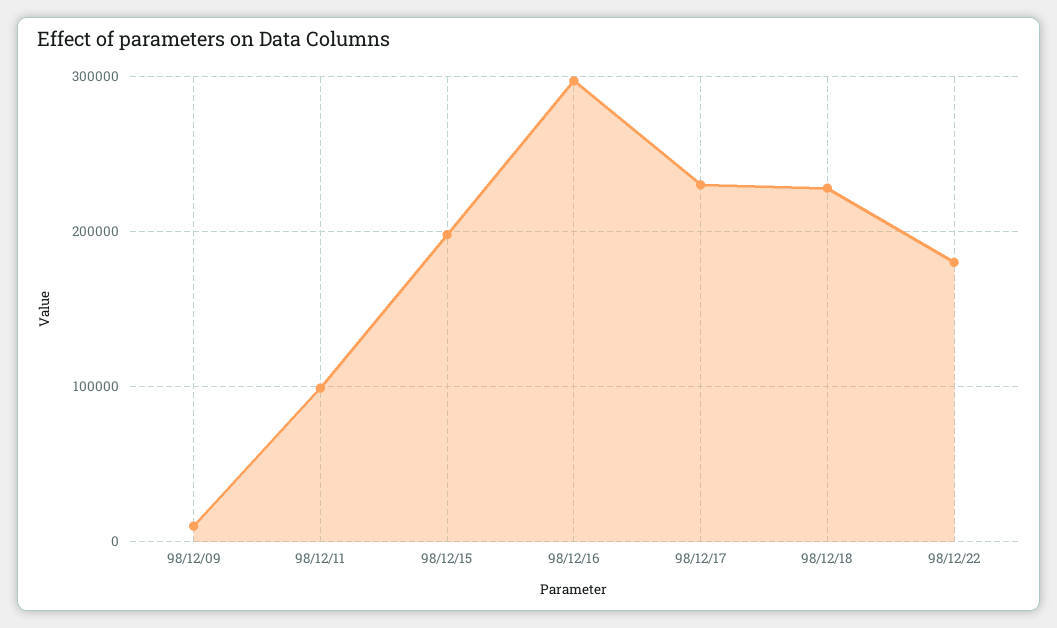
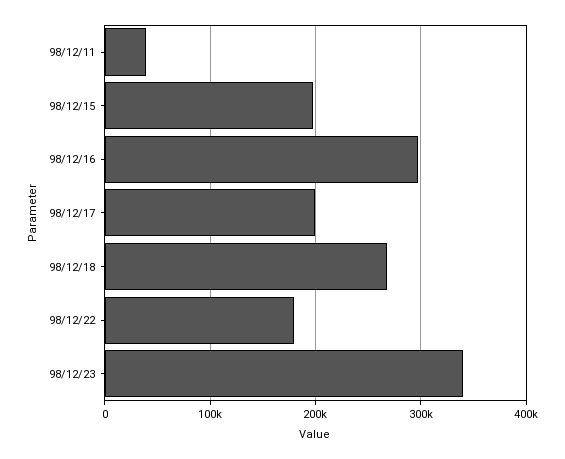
98/12/09: 10000 -> none
98/12/11: 100000 -> 40000
98/12/17: 230000 -> 200000
98/12/18: 230000 -> 270000
98/12/23: none -> 340000

